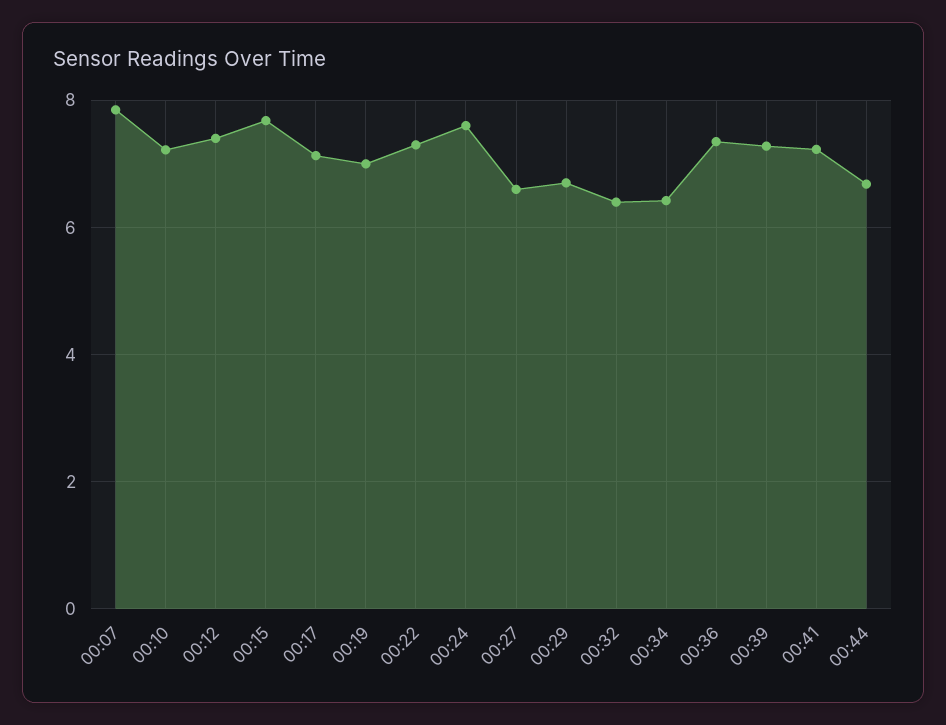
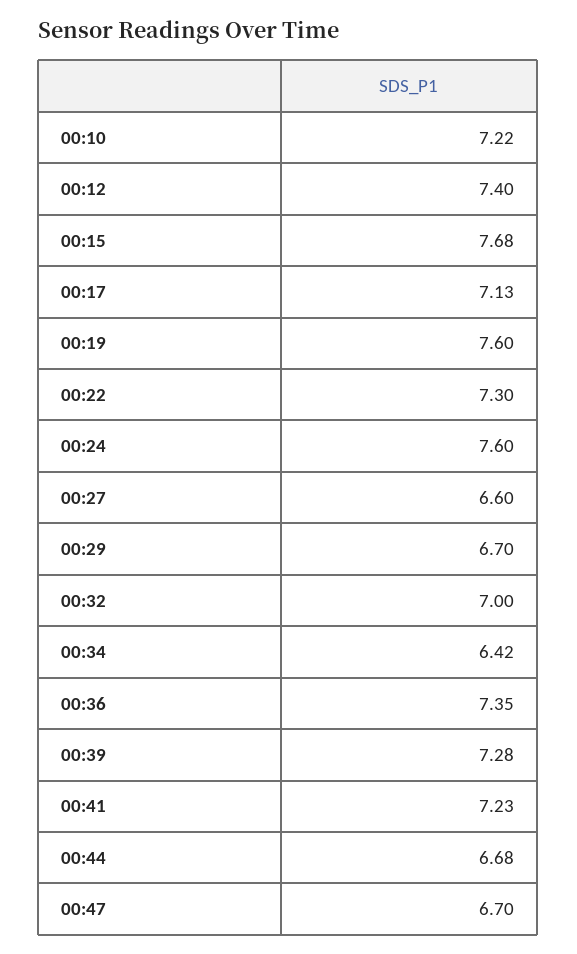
00:07: 7.8 -> none
00:19: 7 -> 7.6
00:32: 6.4 -> 7
00:47: none -> 6.7

